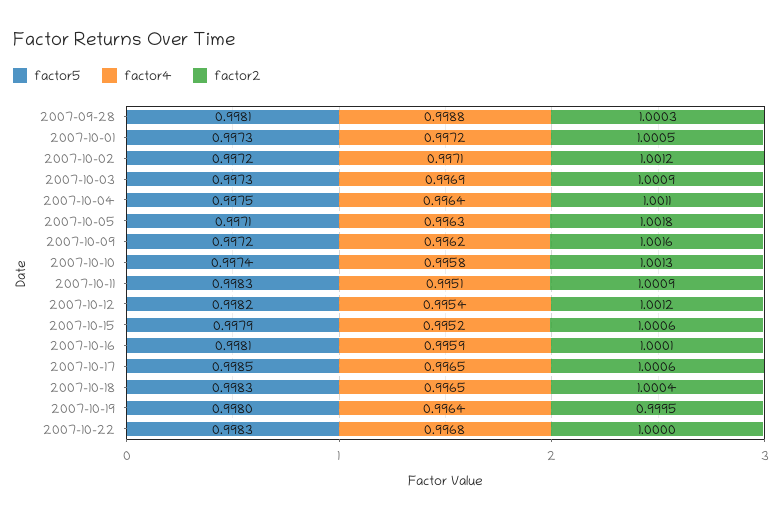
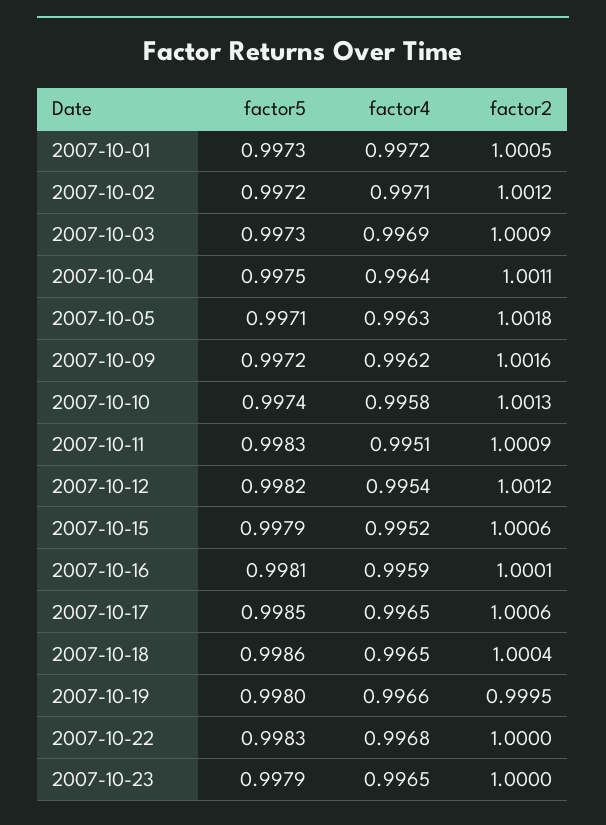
factor5, 2007-09-28: 0.9981 -> none
factor4, 2007-09-28: 0.9988 -> none
factor2, 2007-09-28: 1.0003 -> none
factor5, 2007-10-18: 0.9983 -> 0.9986
factor4, 2007-10-19: 0.9964 -> 0.9966
factor5, 2007-10-23: none -> 0.9979
factor4, 2007-10-23: none -> 0.9965
factor2, 2007-10-23: none -> 1

